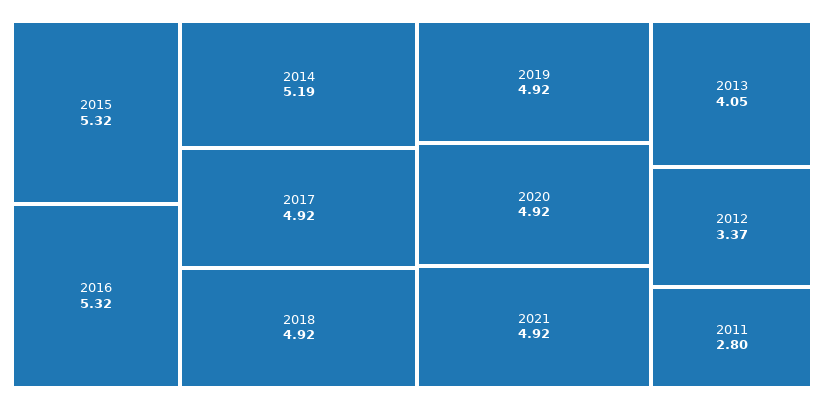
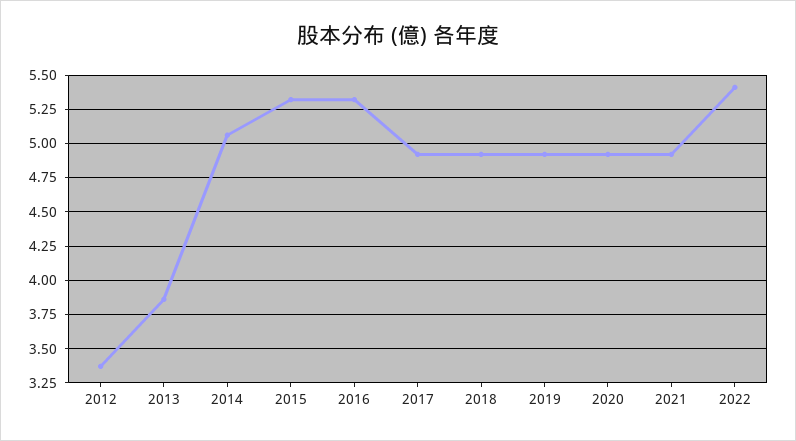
2014: 5.19 -> 5.05
2013: 4.05 -> 3.85
2011: 2.8 -> none
2022: none -> 5.4

